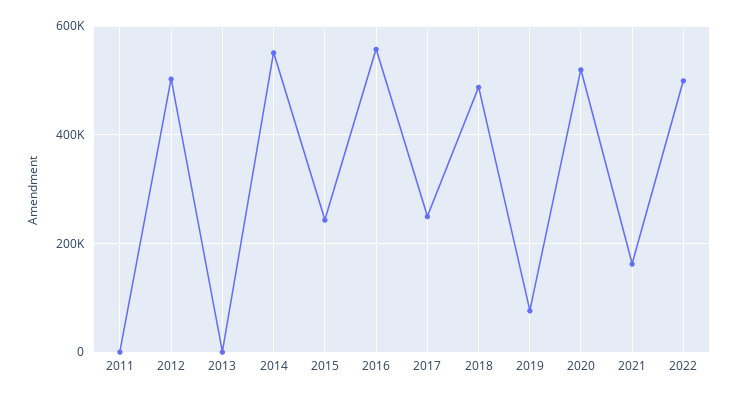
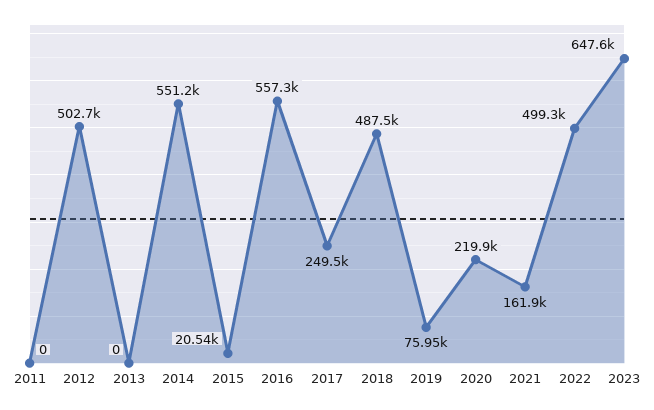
2015: 240000 -> 20540
2020: 520000 -> 219900
2023: none -> 647600

